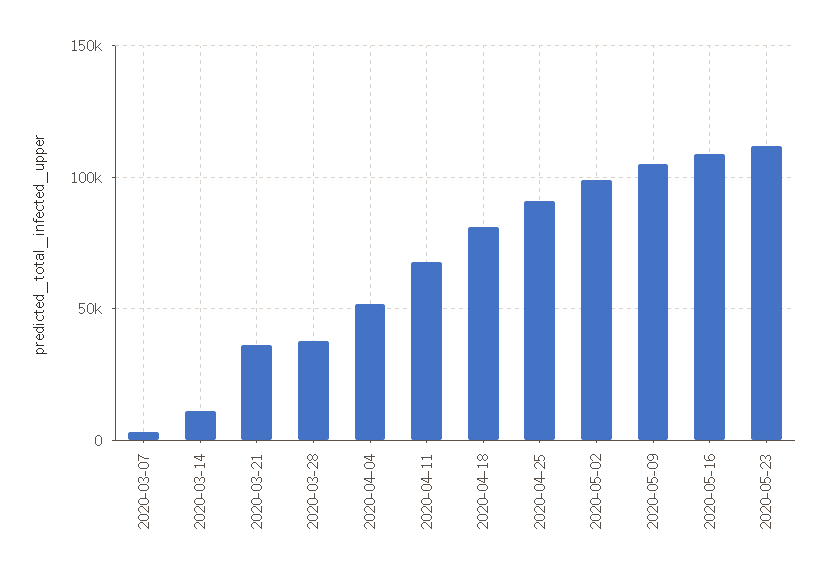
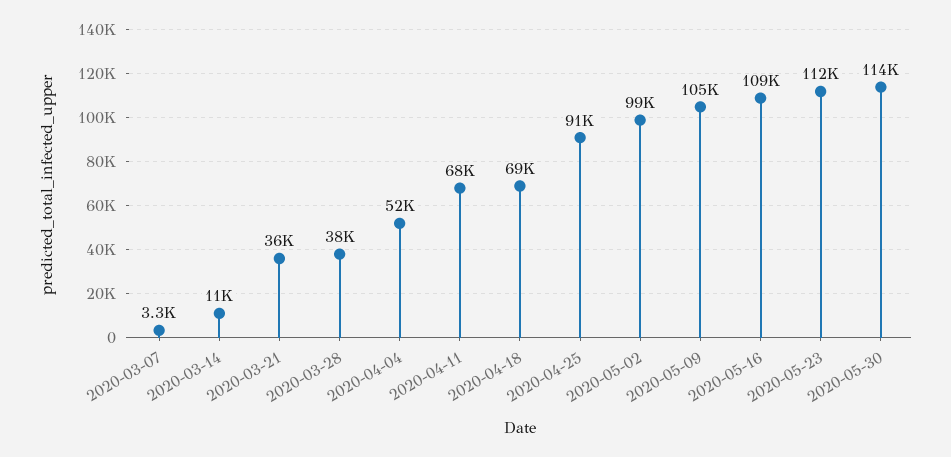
2020-04-18: 80000 -> 69000
2020-05-30: none -> 114000

